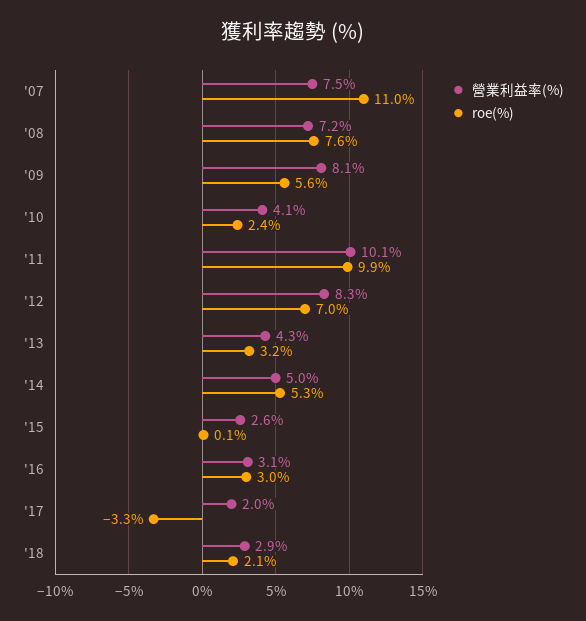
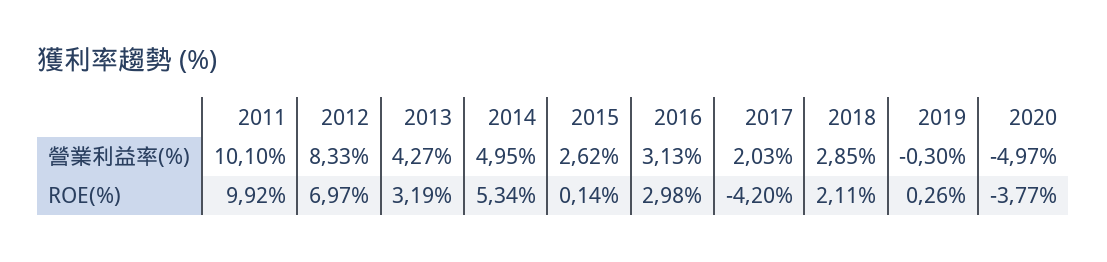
營業利益率(%), '07: 7.5 -> none
roe(%), '07: 11 -> none
營業利益率(%), '08: 7.2 -> none
roe(%), '08: 7.6 -> none
營業利益率(%), '09: 8.1 -> none
roe(%), '09: 5.6 -> none
營業利益率(%), '10: 4.1 -> none
roe(%), '10: 2.4 -> none
roe(%), '17: -3.3 -> -4.2
營業利益率(%), 2019: none -> -0.3
營業利益率(%), 2020: none -> -4.97
roe(%), 2019: none -> 0.26
roe(%), 2020: none -> -3.77

